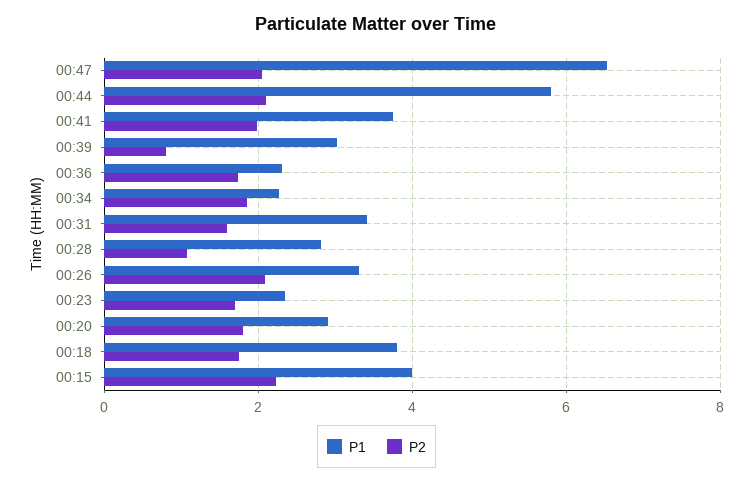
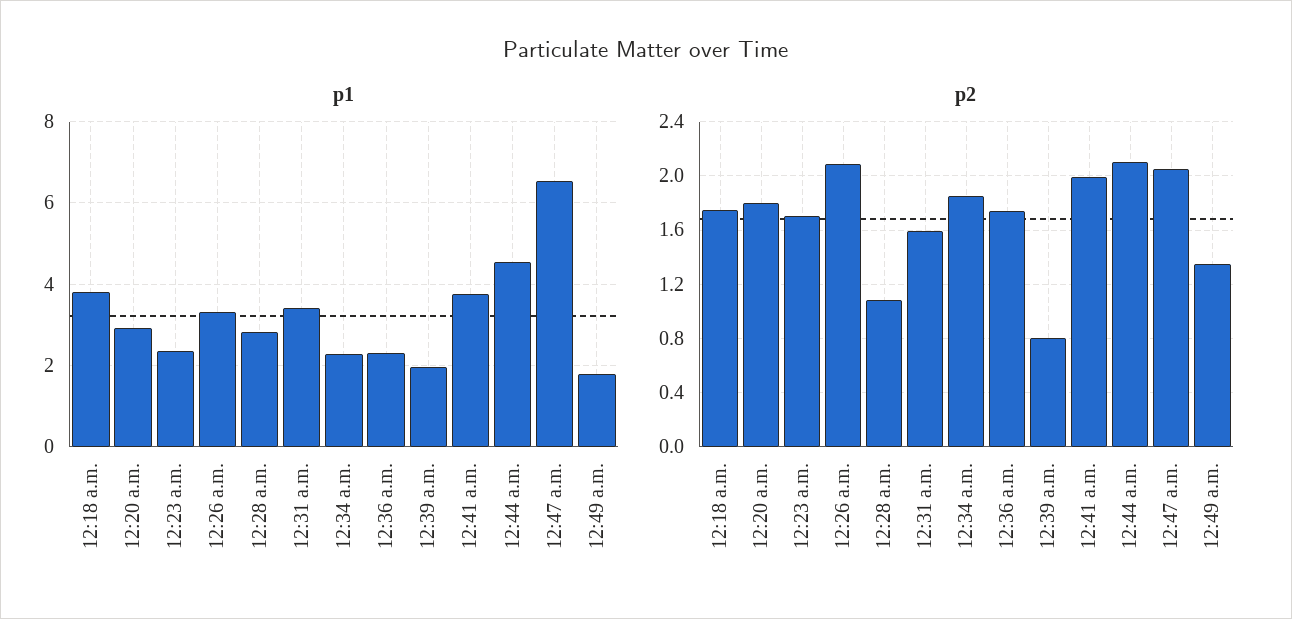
P1, 00:44: 5.8 -> 4.6
P1, 00:39: 3 -> 2
P1, 00:15: 4 -> none
P2, 00:15: 2.2 -> none
P1, 12:49 a.m.: none -> 1.8
P2, 12:49 a.m.: none -> 1.35

